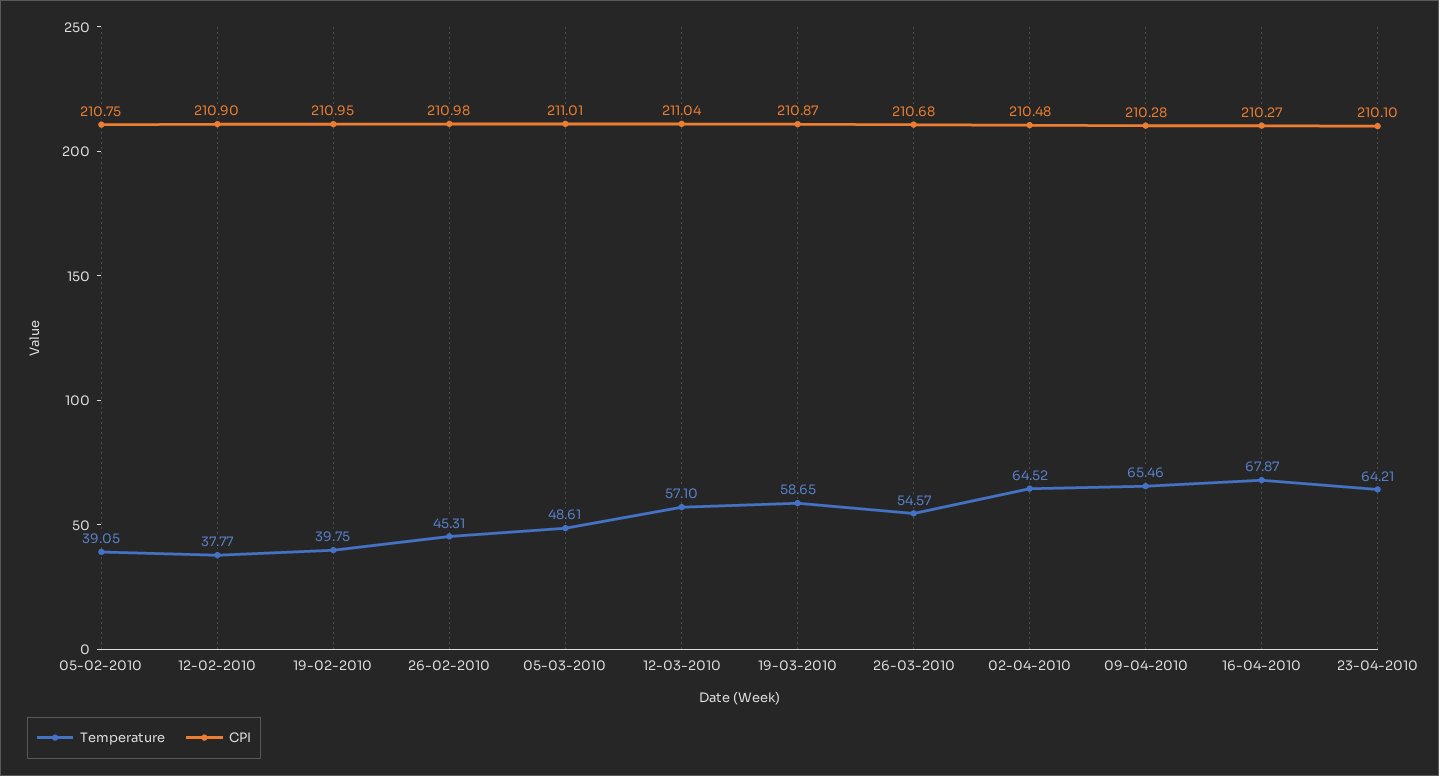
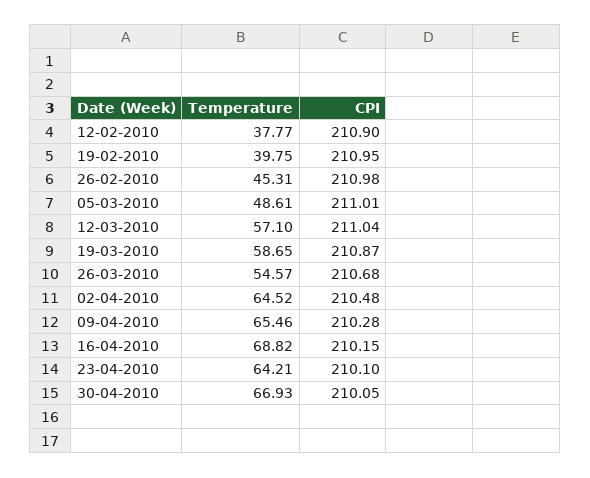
Temperature, 05-02-2010: 39.05 -> none
CPI, 05-02-2010: 210.75 -> none
Temperature, 16-04-2010: 67.87 -> 68.82
CPI, 16-04-2010: 210.27 -> 210.15
Temperature, 30-04-2010: none -> 66.93
CPI, 30-04-2010: none -> 210.05

